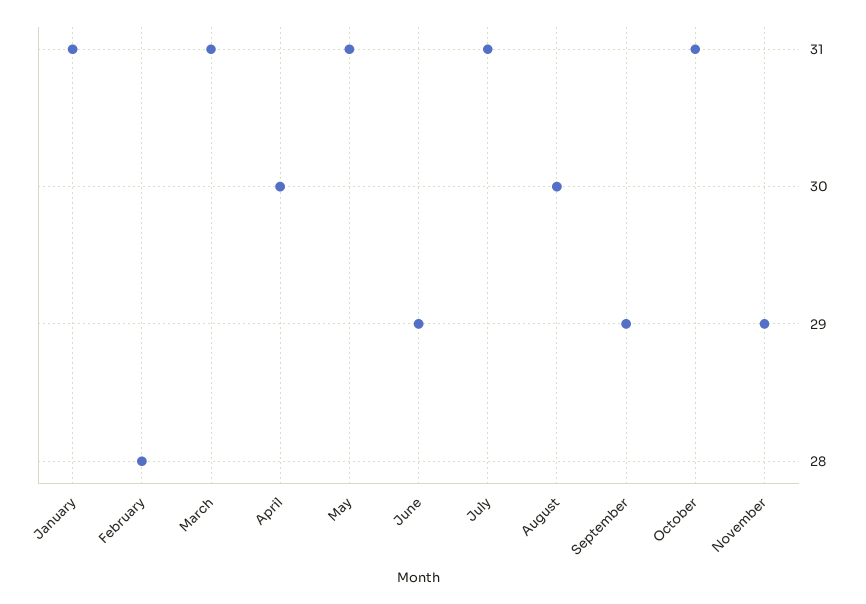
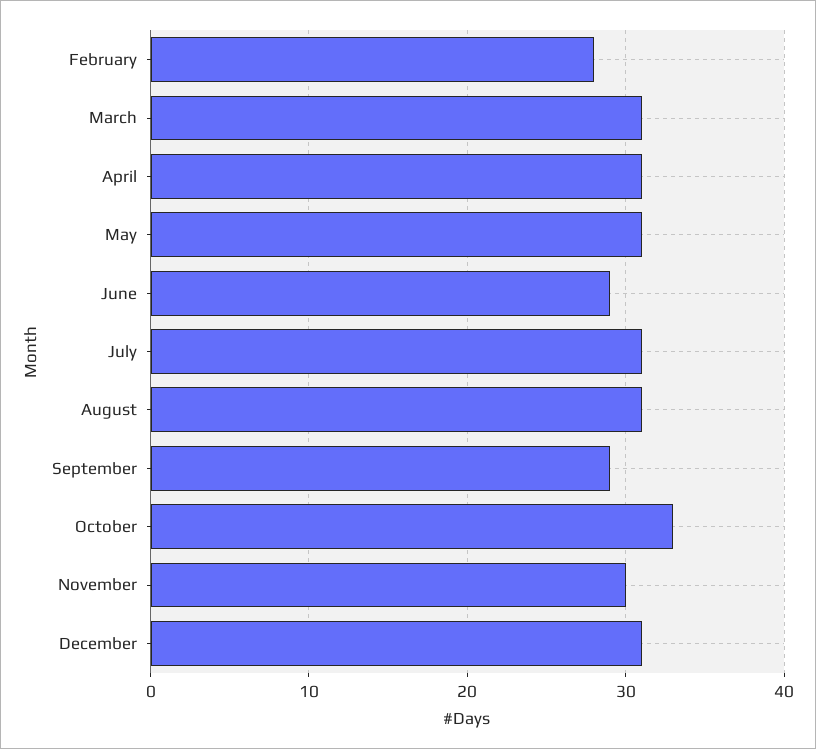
January: 31 -> none
April: 30 -> 31
August: 30 -> 31
October: 31 -> 33
November: 29 -> 30
December: none -> 31

